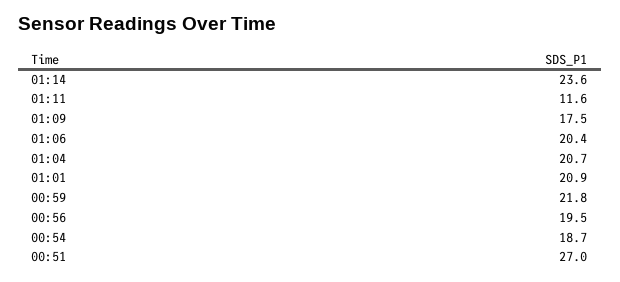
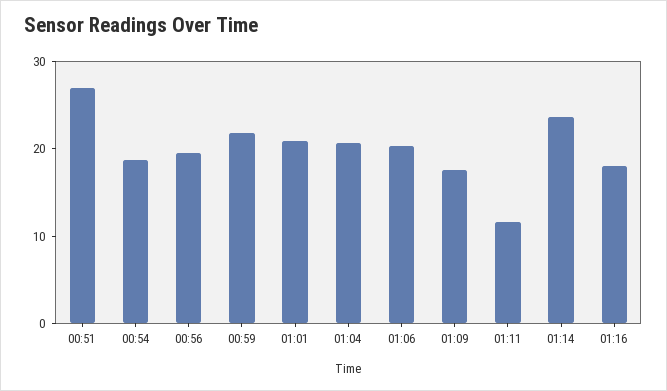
01:16: none -> 18

